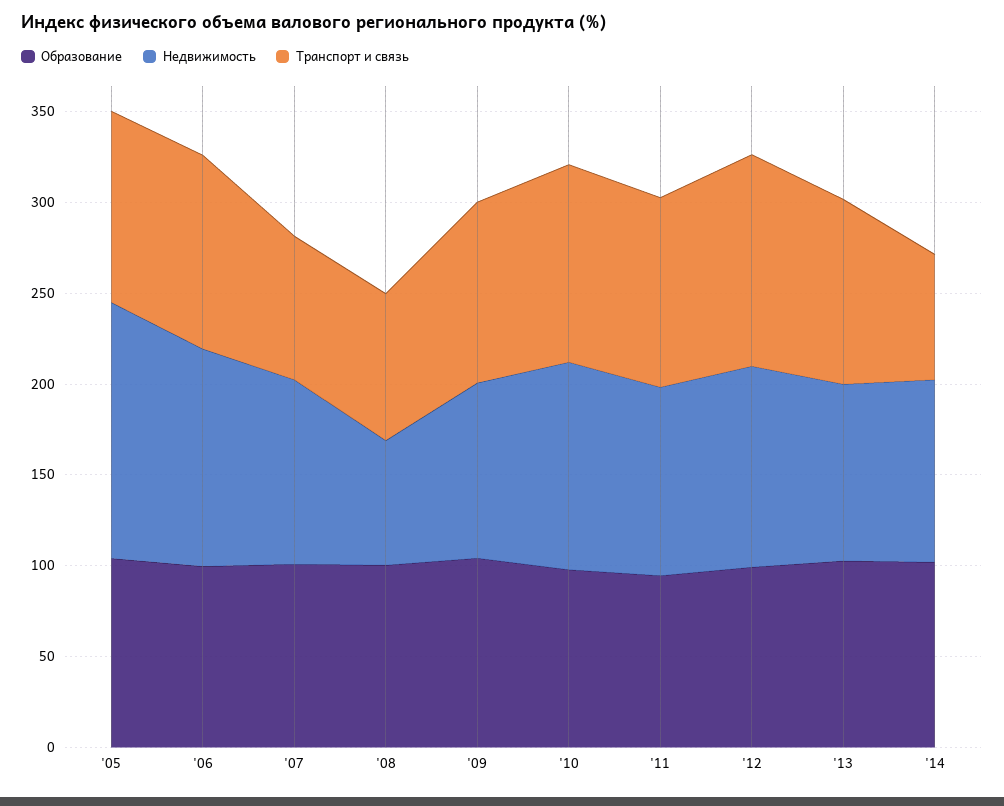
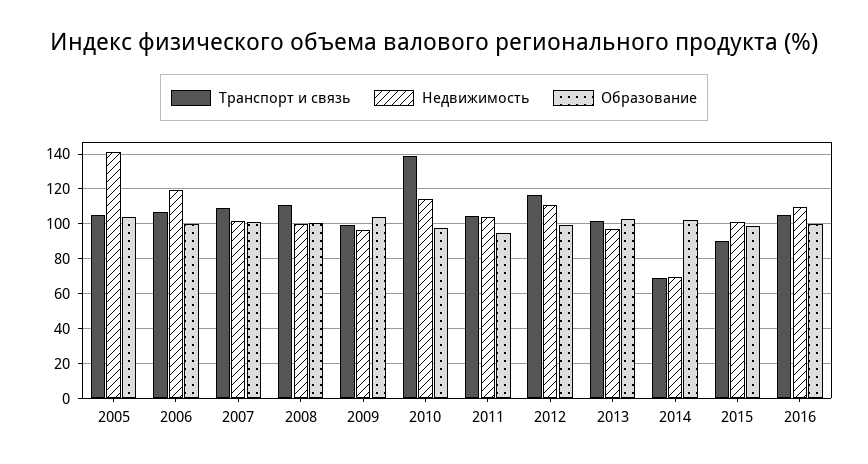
Транспорт и связь, '07: 80 -> 110
Недвижимость, '08: 70 -> 100
Транспорт и связь, '08: 80 -> 110
Транспорт и связь, '10: 110 -> 140
Недвижимость, '14: 100 -> 70
Транспорт и связь, 2015: none -> 90
Недвижимость, 2015: none -> 100
Образование, 2015: none -> 100
Транспорт и связь, 2016: none -> 105
Недвижимость, 2016: none -> 110
Образование, 2016: none -> 100

